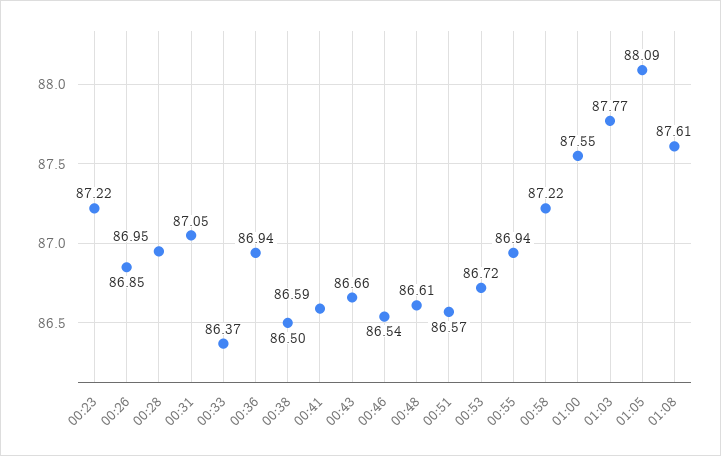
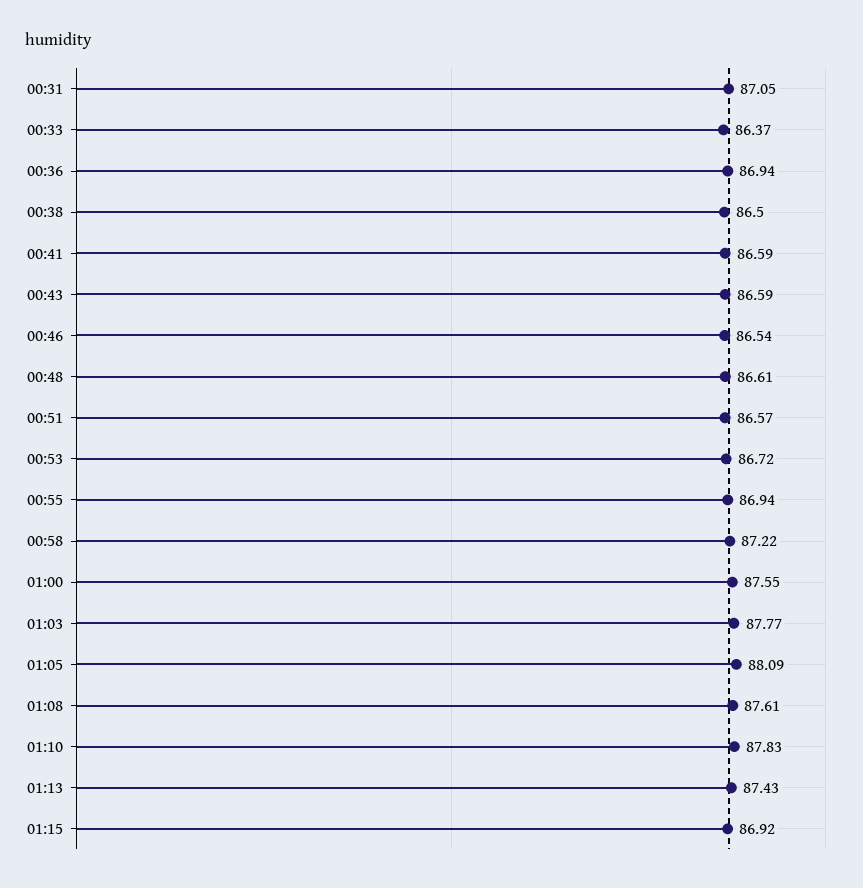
00:23: 87.22 -> none
00:26: 86.85 -> none
00:28: 86.95 -> none
00:43: 86.66 -> 86.59
01:10: none -> 87.83
01:13: none -> 87.43
01:15: none -> 86.92

